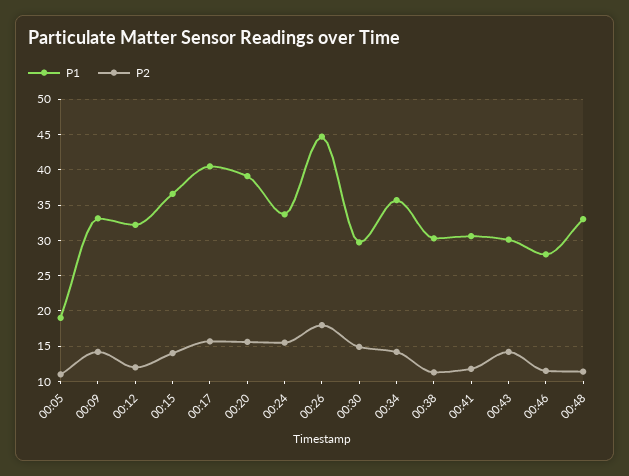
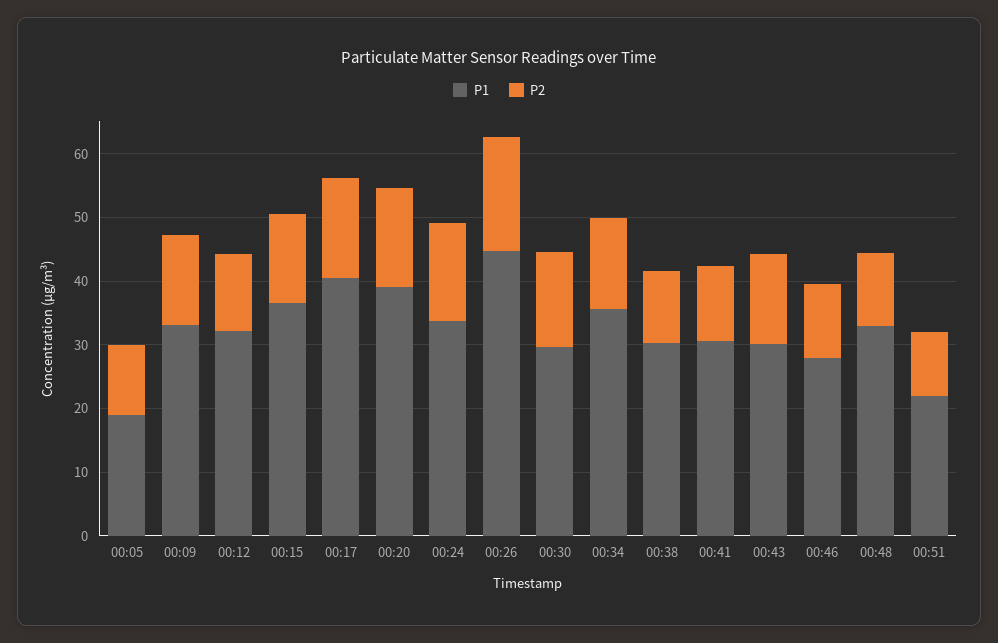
P1, 00:51: none -> 22
P2, 00:51: none -> 10

